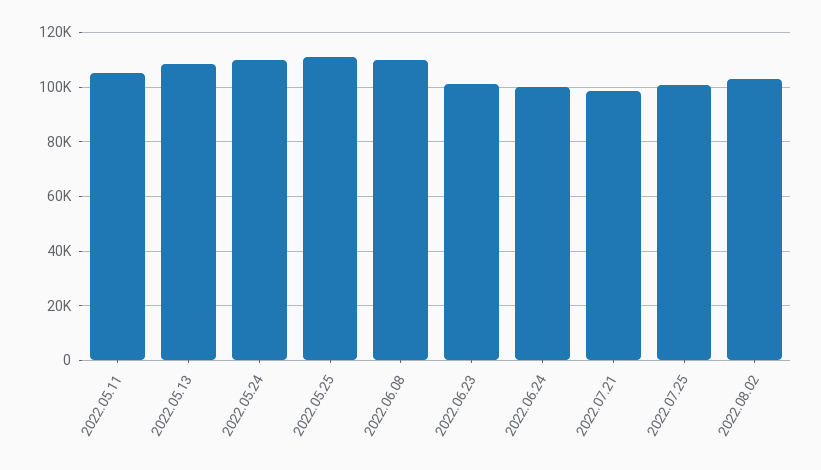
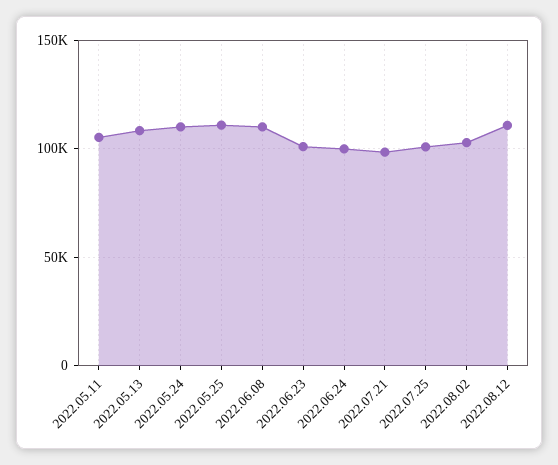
2022.08.12: none -> 110000

